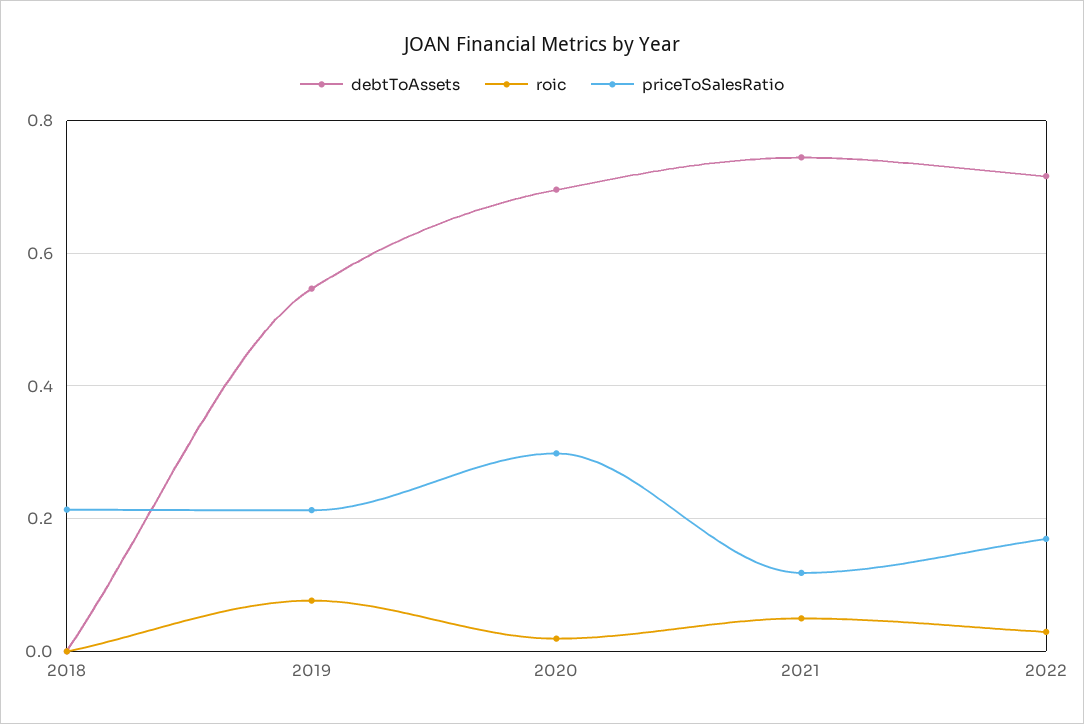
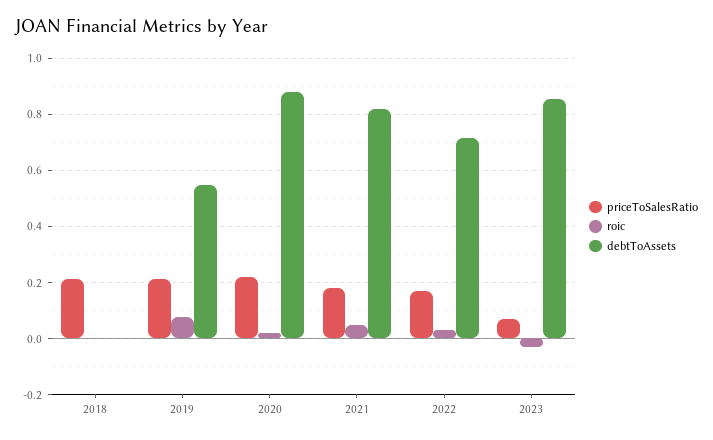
debtToAssets, 2020: 0.7 -> 0.875
priceToSalesRatio, 2020: 0.3 -> 0.225
debtToAssets, 2021: 0.74 -> 0.825
priceToSalesRatio, 2021: 0.12 -> 0.175
priceToSalesRatio, 2023: none -> 0.075
roic, 2023: none -> -0.025
debtToAssets, 2023: none -> 0.85

